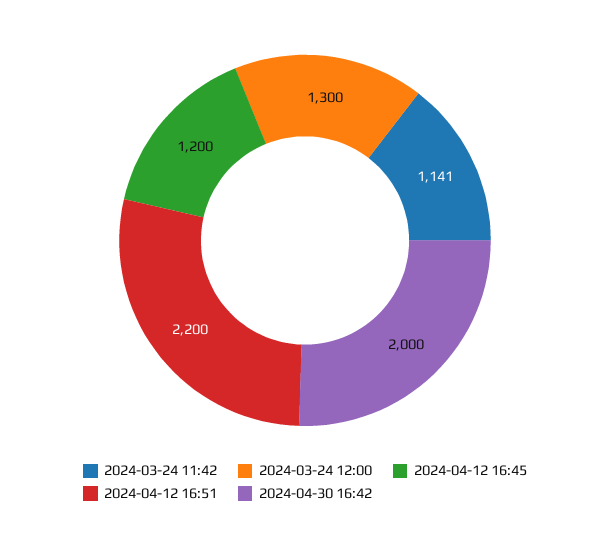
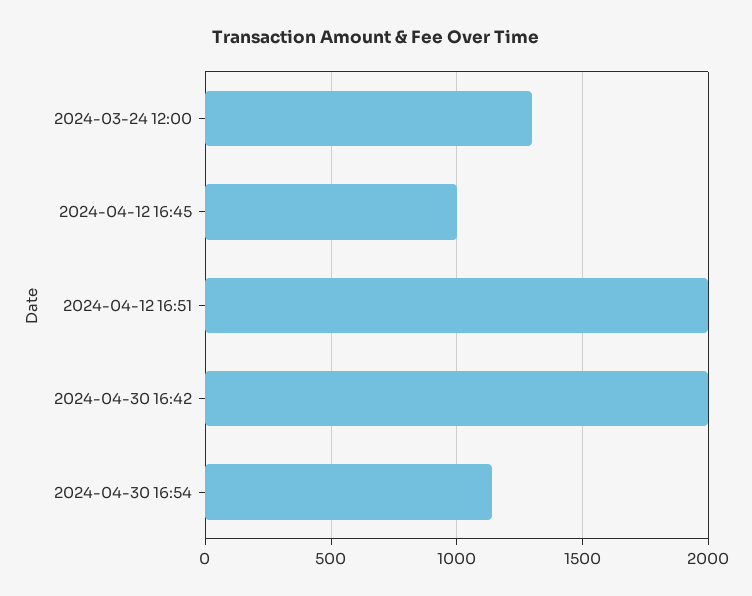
2024-03-24 11:42: 1141 -> none
2024-04-12 16:45: 1200 -> 1000
2024-04-12 16:51: 2200 -> 2000
2024-04-30 16:54: none -> 1150

